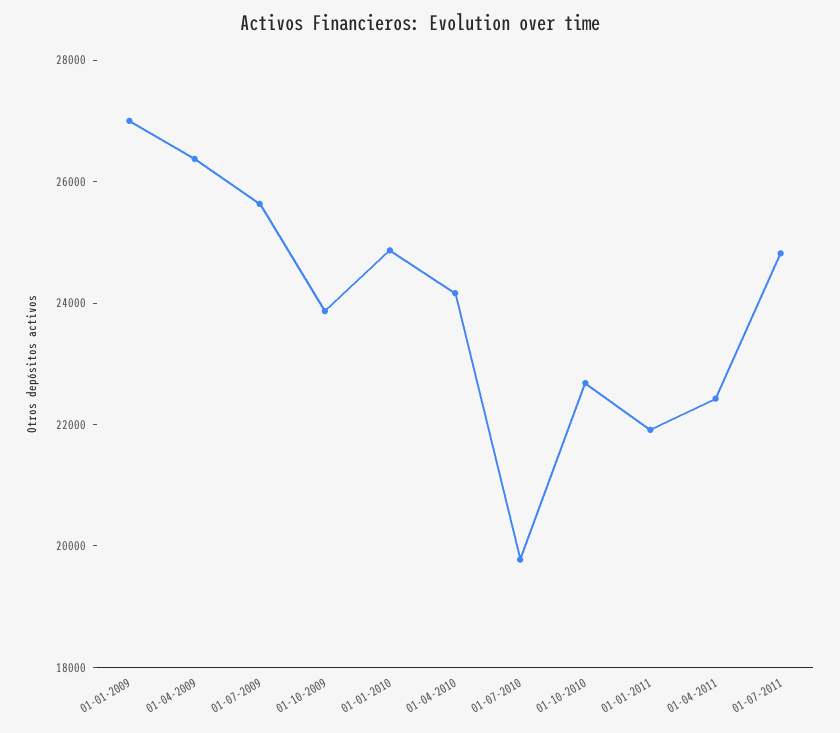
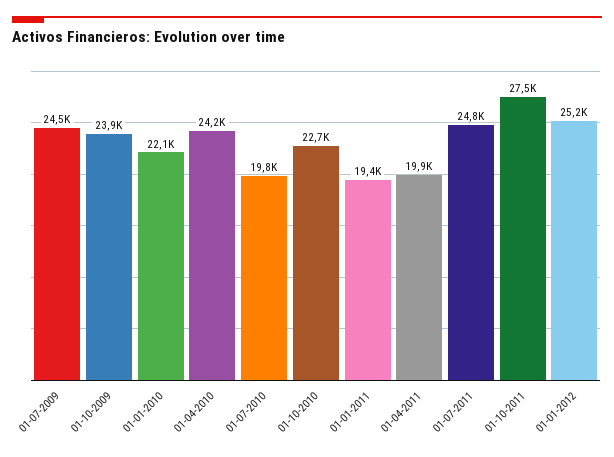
01-01-2009: 27000 -> none
01-04-2009: 26500 -> none
01-07-2009: 25500 -> 24500
01-01-2010: 25000 -> 22100
01-01-2011: 22000 -> 19400
01-04-2011: 22500 -> 19900
01-10-2011: none -> 27500
01-01-2012: none -> 25200

